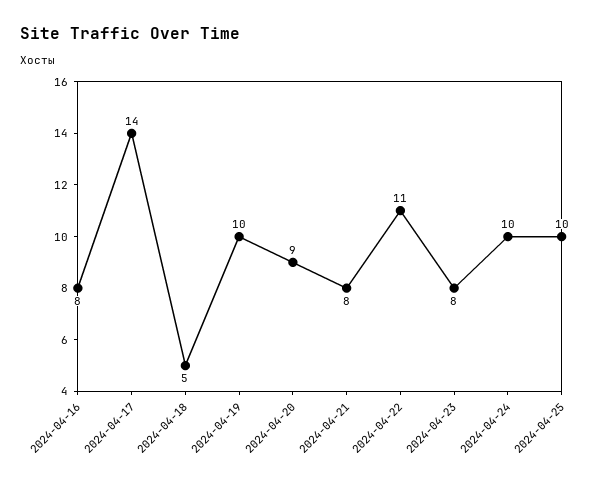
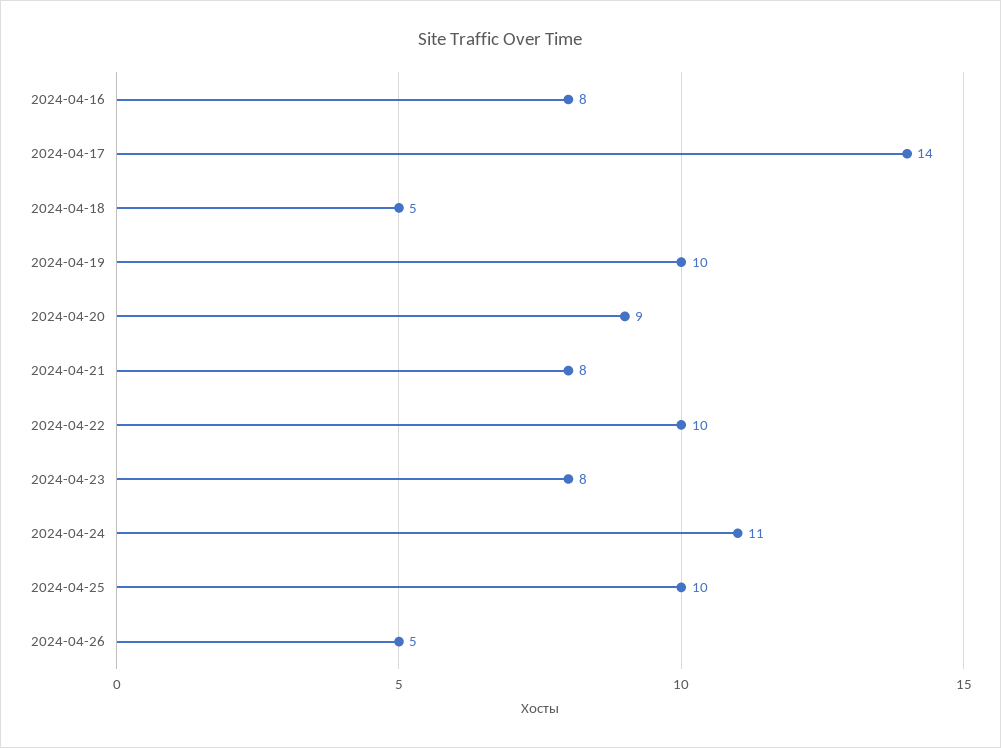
2024-04-22: 11 -> 10
2024-04-24: 10 -> 11
2024-04-26: none -> 5

